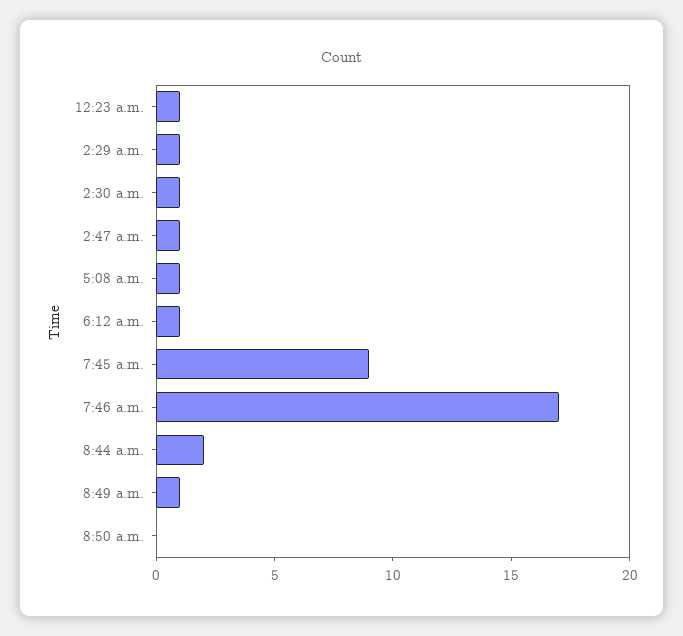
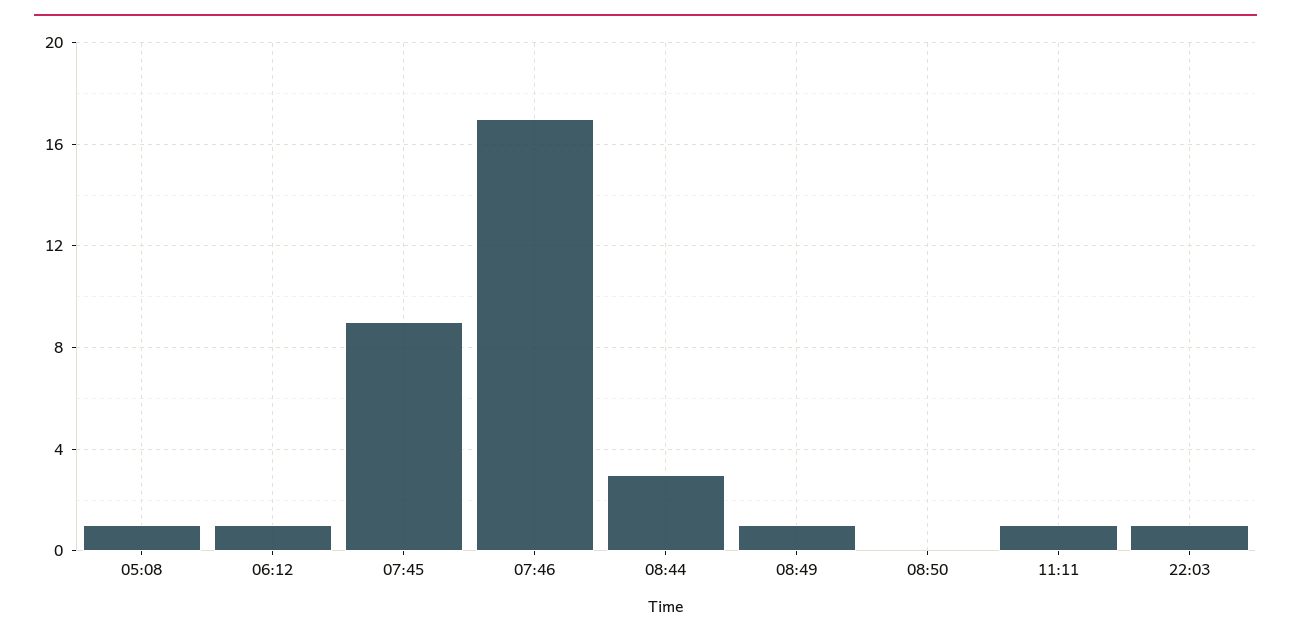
12:23 a.m.: 1 -> none
2:29 a.m.: 1 -> none
2:30 a.m.: 1 -> none
2:47 a.m.: 1 -> none
8:44 a.m.: 2 -> 3
11:11: none -> 1
22:03: none -> 1

